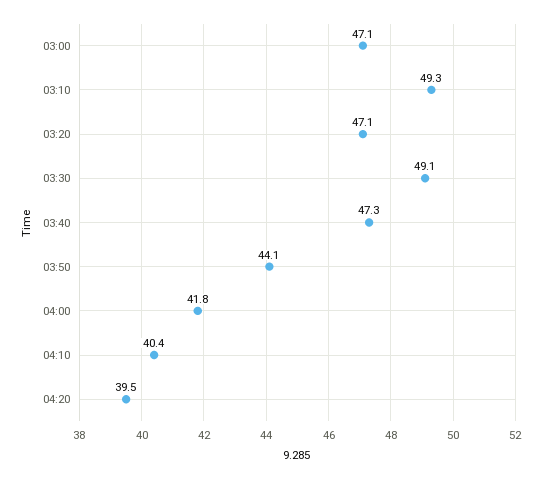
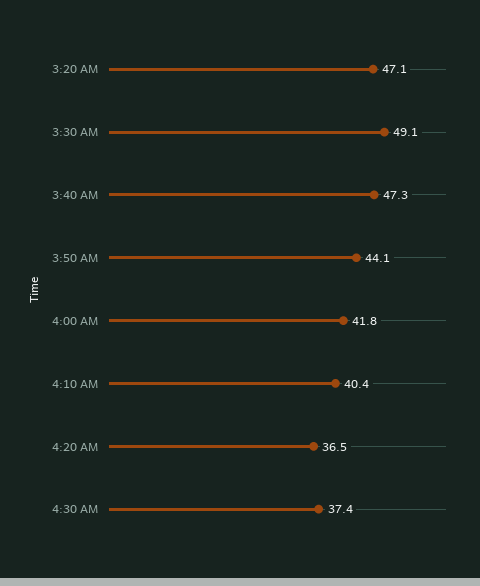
03:00: 47.1 -> none
03:10: 49.3 -> none
04:20: 39.5 -> 36.5
4:30 AM: none -> 37.4

